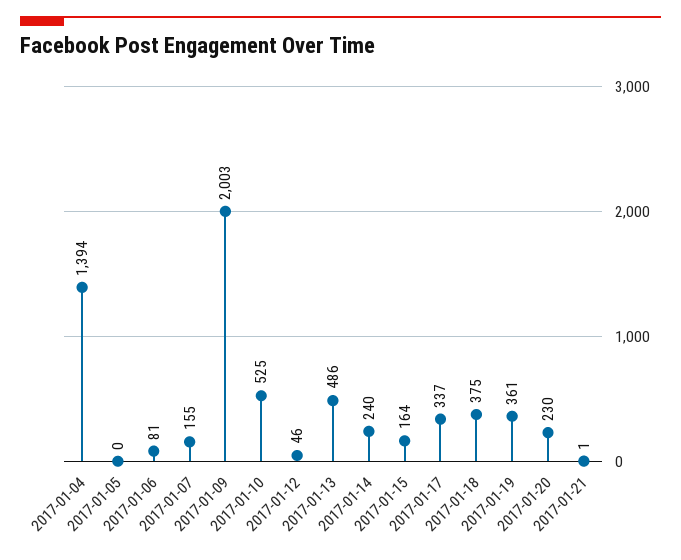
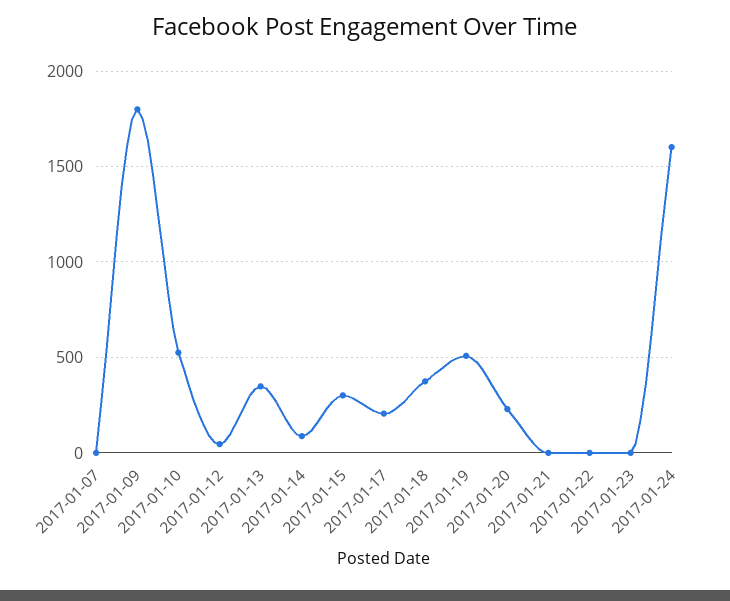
2017-01-04: 1394 -> none
2017-01-05: 0 -> none
2017-01-06: 81 -> none
2017-01-07: 155 -> 0
2017-01-09: 2003 -> 1800
2017-01-13: 486 -> 350
2017-01-14: 240 -> 100
2017-01-15: 164 -> 300
2017-01-17: 337 -> 200
2017-01-19: 361 -> 500
2017-01-22: none -> 0
2017-01-23: none -> 0
2017-01-24: none -> 1600

